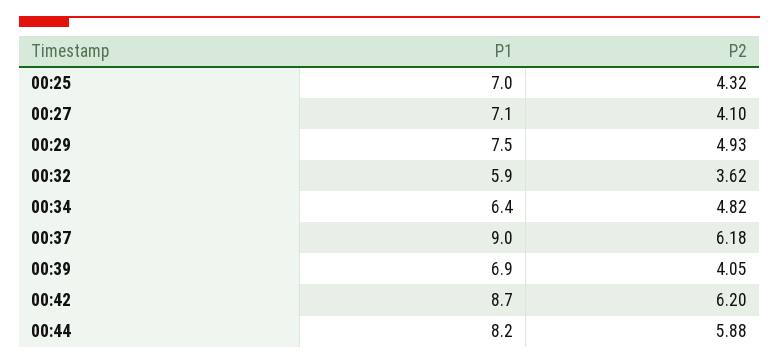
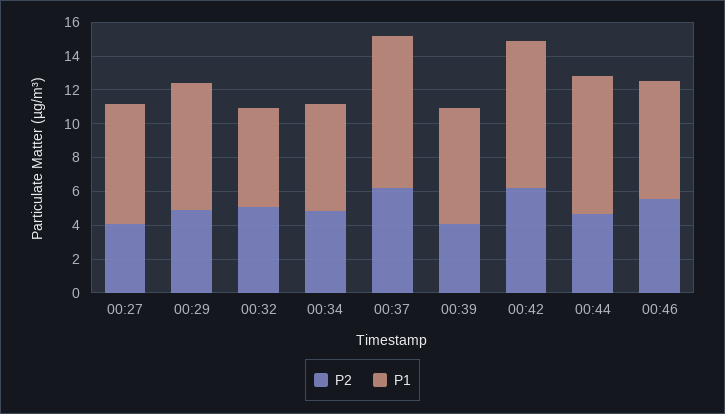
P1, 00:25: 7 -> none
P2, 00:25: 4.32 -> none
P2, 00:32: 3.62 -> 5
P2, 00:44: 5.88 -> 4.5
P2, 00:46: none -> 5.5
P1, 00:46: none -> 7

